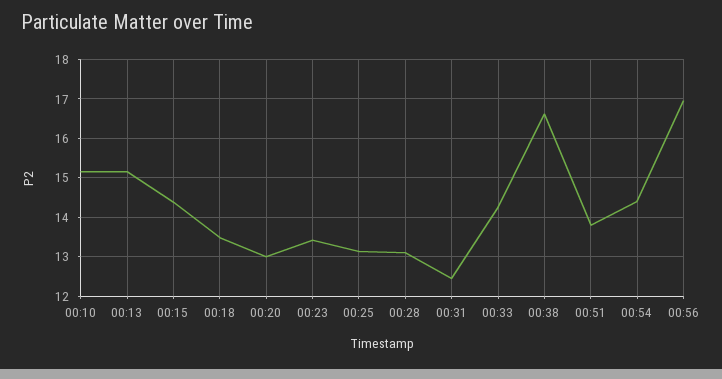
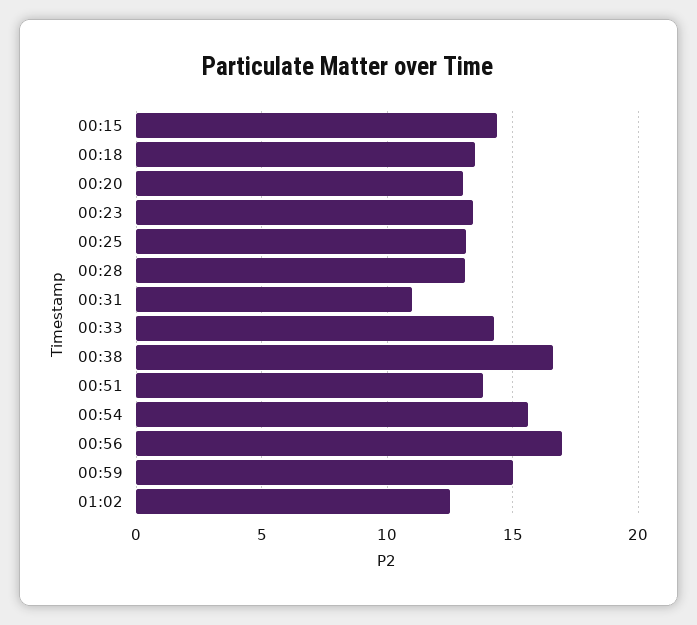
00:10: 15.2 -> none
00:13: 15.2 -> none
00:31: 12.4 -> 11
00:54: 14.4 -> 15.5
00:59: none -> 15
01:02: none -> 12.5

